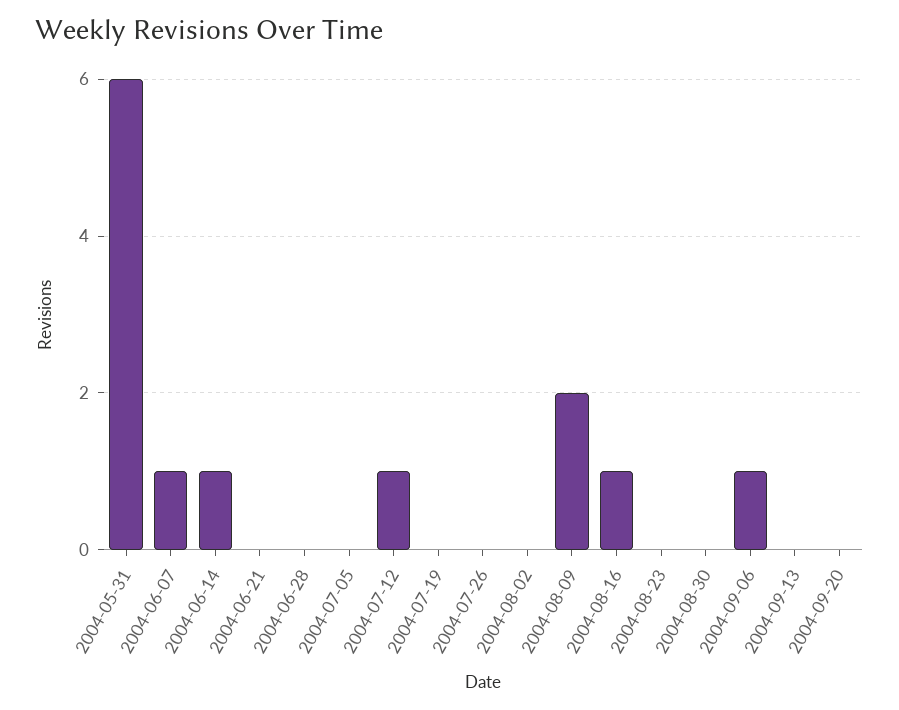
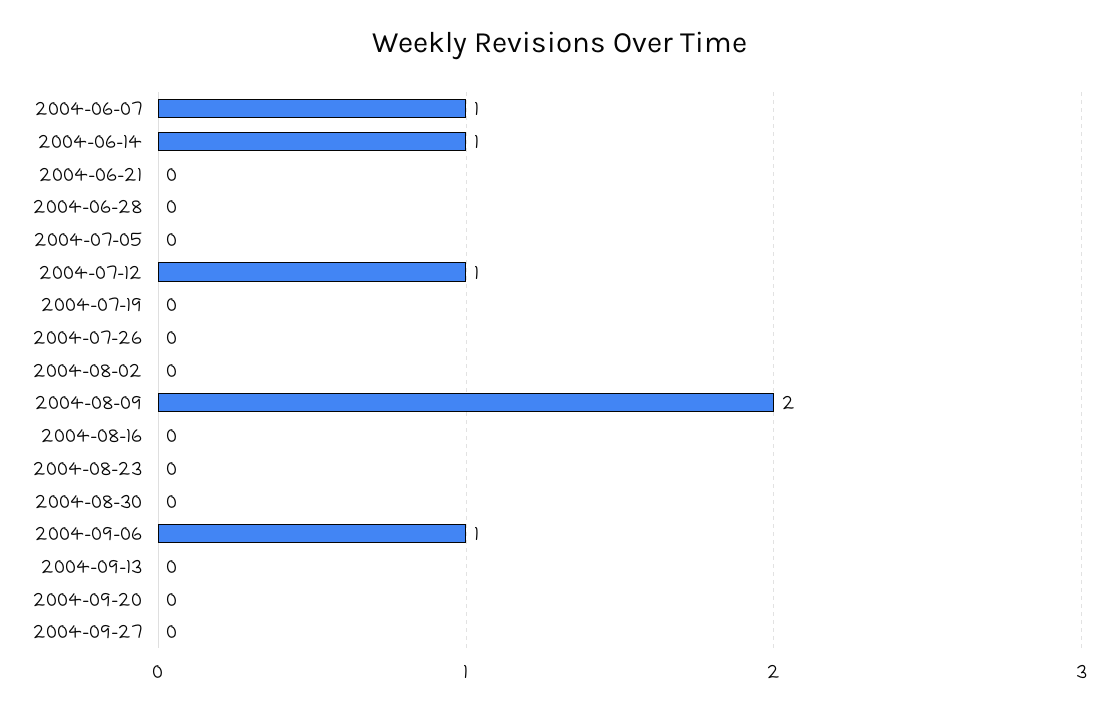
2004-05-31: 6 -> none
2004-08-16: 1 -> 0
2004-09-27: none -> 0

